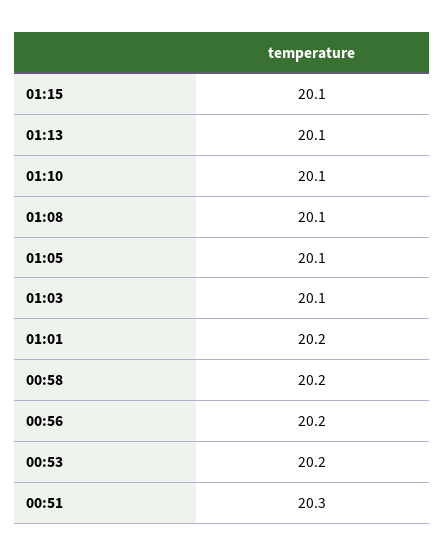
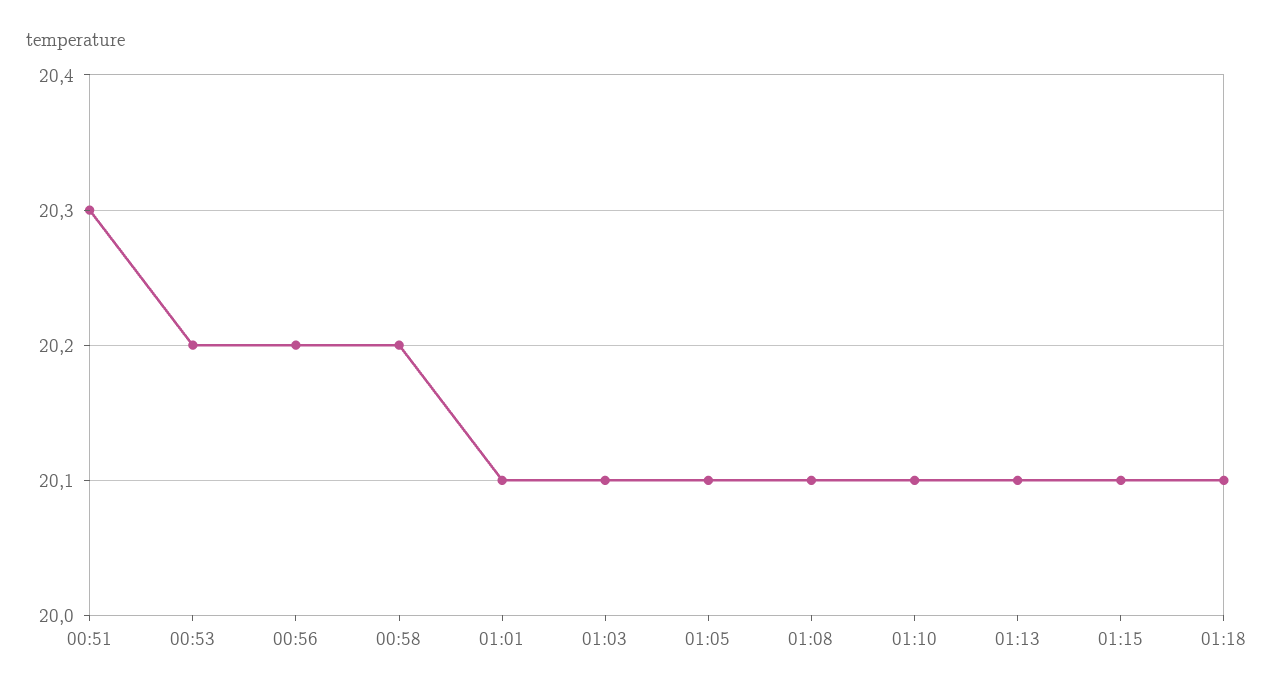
01:01: 20.2 -> 20.1
01:18: none -> 20.1

